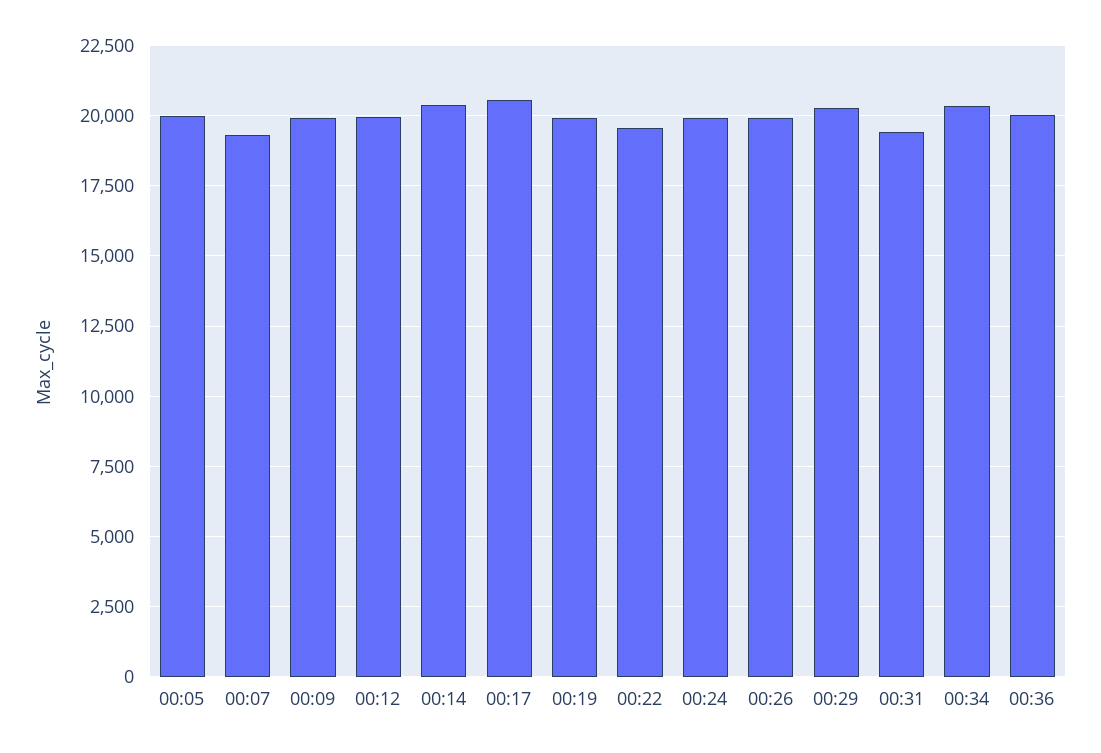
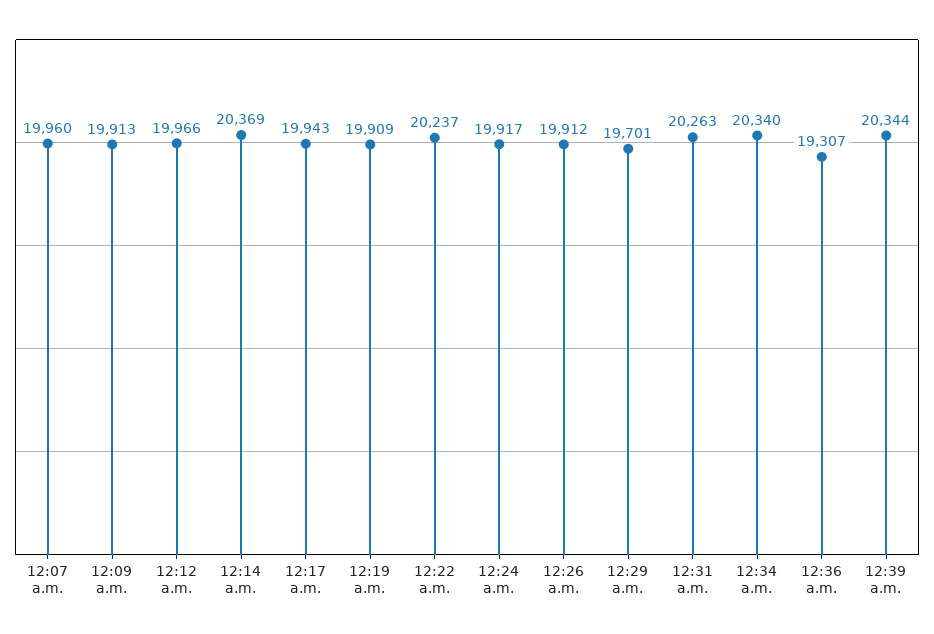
00:05: 20000 -> none
00:07: 19250 -> 19960
00:17: 20500 -> 19943
00:22: 19500 -> 20237
00:29: 20250 -> 19701
00:31: 19500 -> 20263
00:36: 20000 -> 19307
12:39 a.m.: none -> 20344

